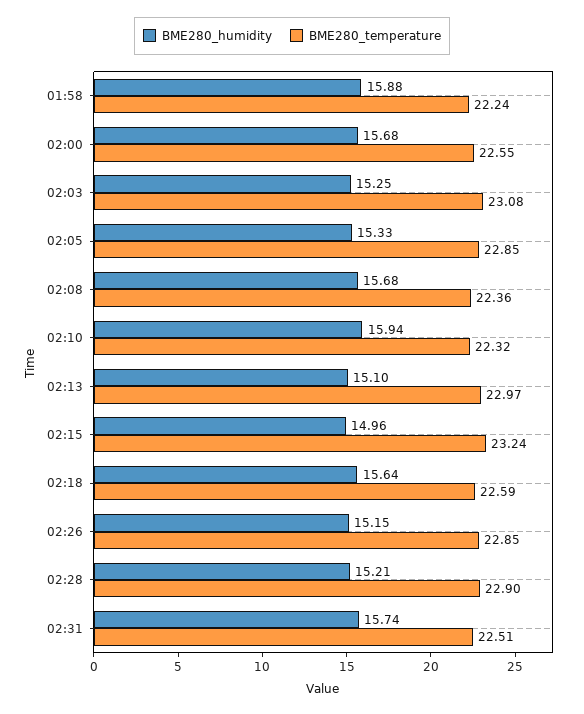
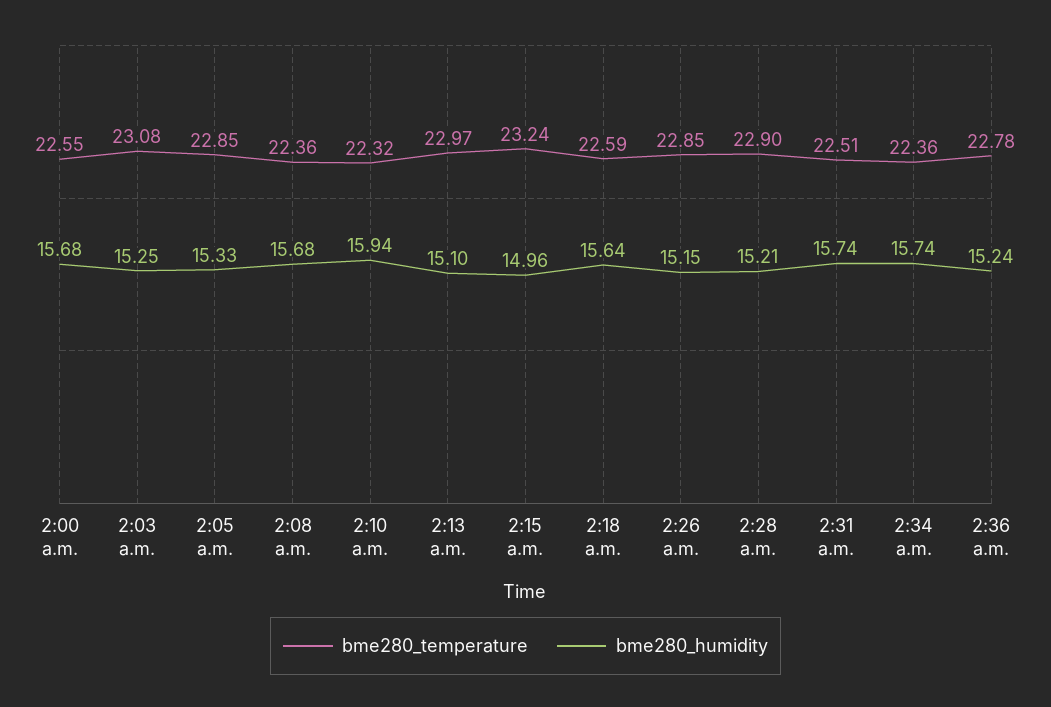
BME280_humidity, 01:58: 15.88 -> none
BME280_temperature, 01:58: 22.24 -> none
BME280_temperature, 2:34 a.m.: none -> 22.36
BME280_humidity, 2:34 a.m.: none -> 15.74
BME280_temperature, 2:36 a.m.: none -> 22.78
BME280_humidity, 2:36 a.m.: none -> 15.24

